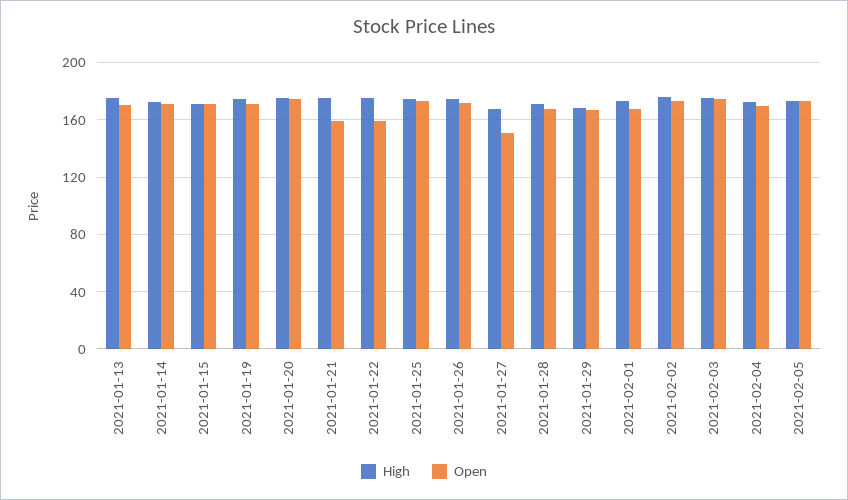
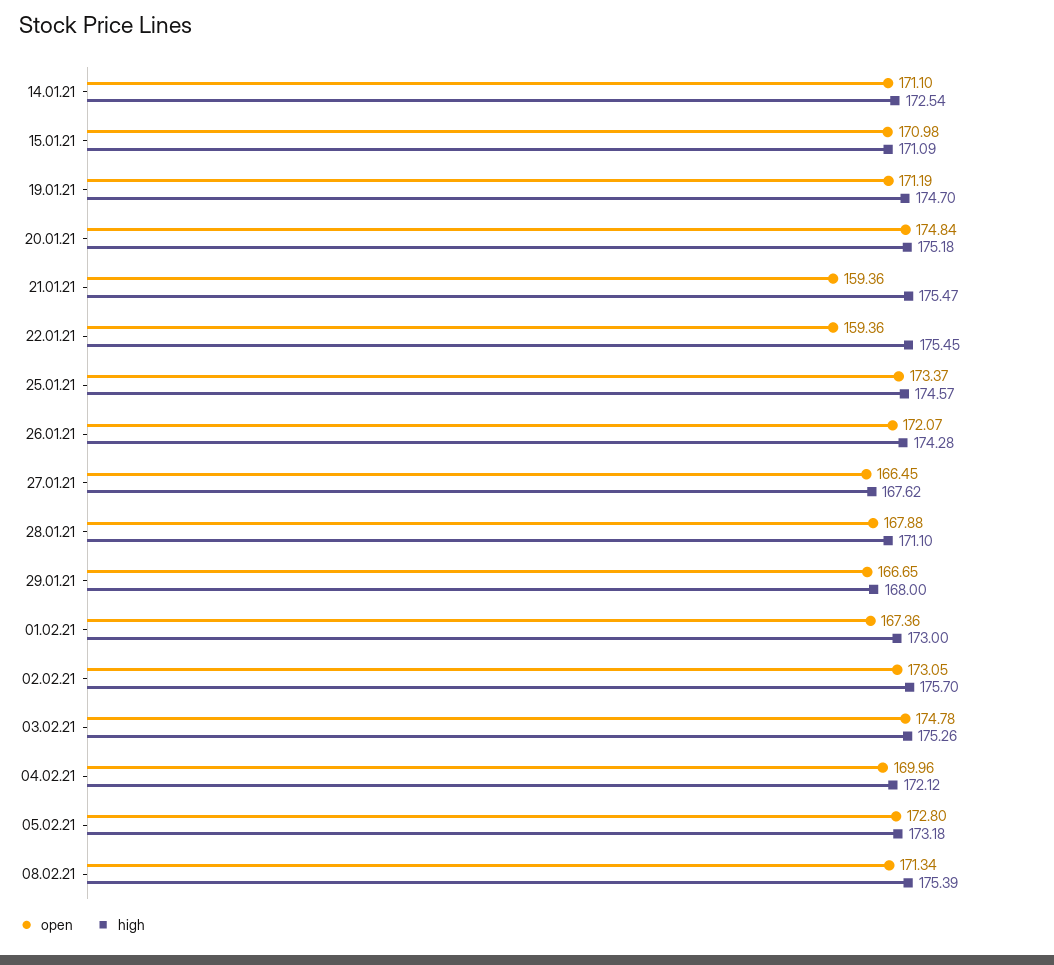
High, 2021-01-13: 175 -> none
Open, 2021-01-13: 170 -> none
Open, 2021-01-27: 150 -> 166.45
Open, 08.02.21: none -> 171.34
High, 08.02.21: none -> 175.39

